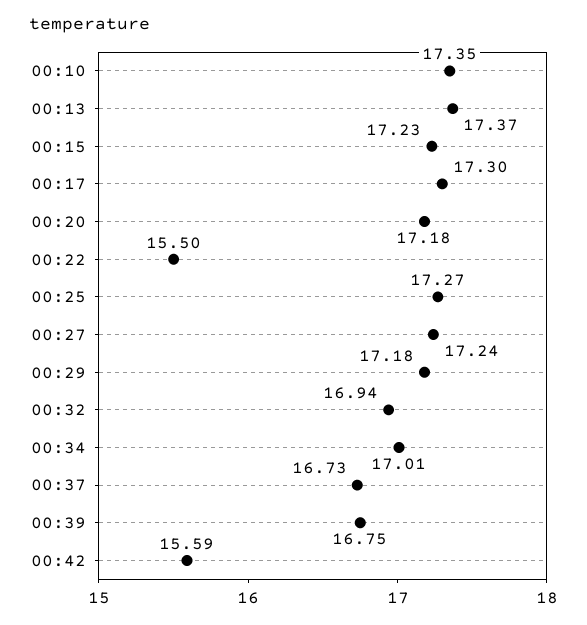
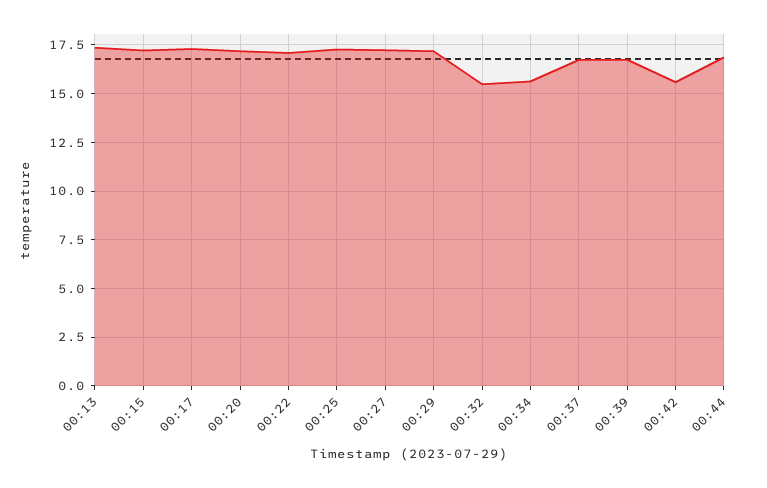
00:10: 17.35 -> none
00:22: 15.5 -> 17
00:32: 16.94 -> 15.5
00:34: 17.01 -> 15.5
00:44: none -> 17

